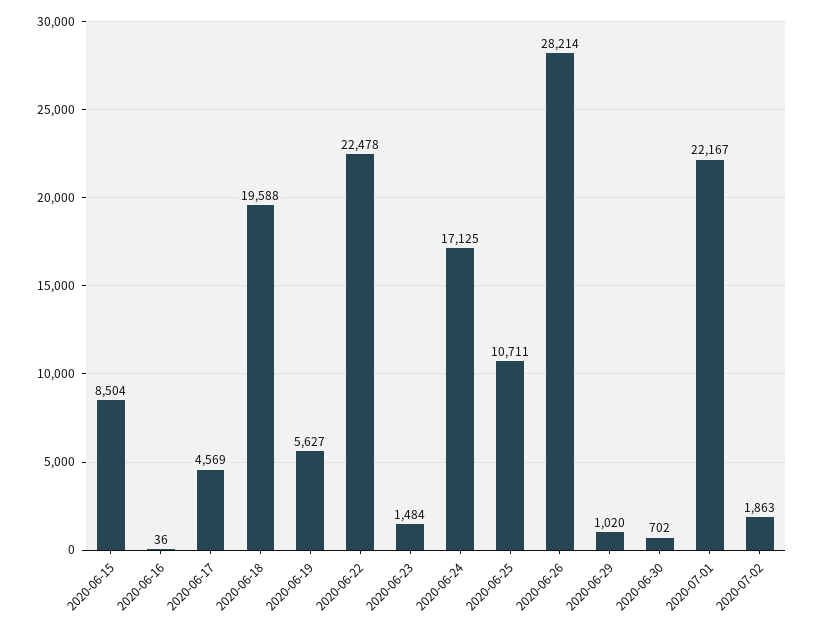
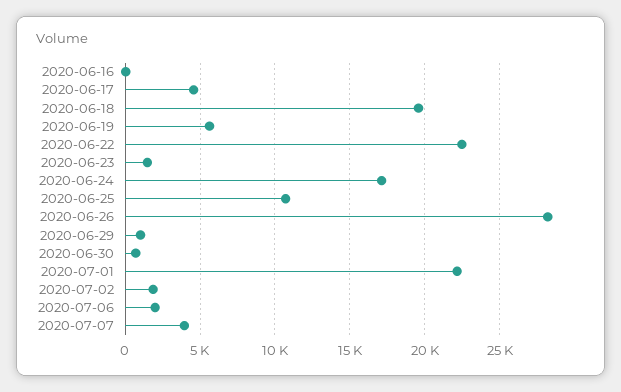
2020-06-15: 8504 -> none
2020-07-06: none -> 2000
2020-07-07: none -> 4000

